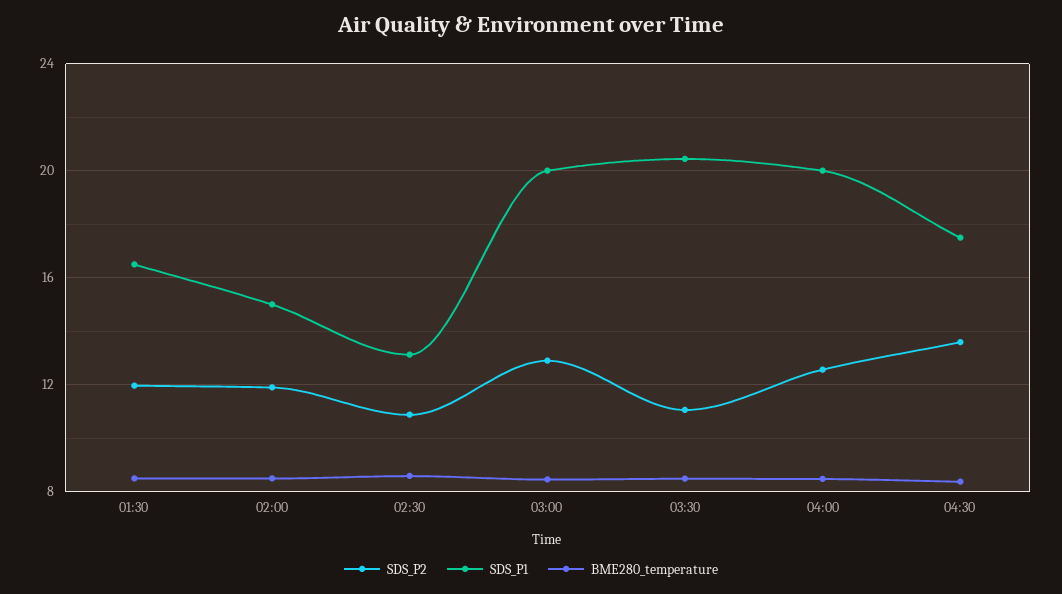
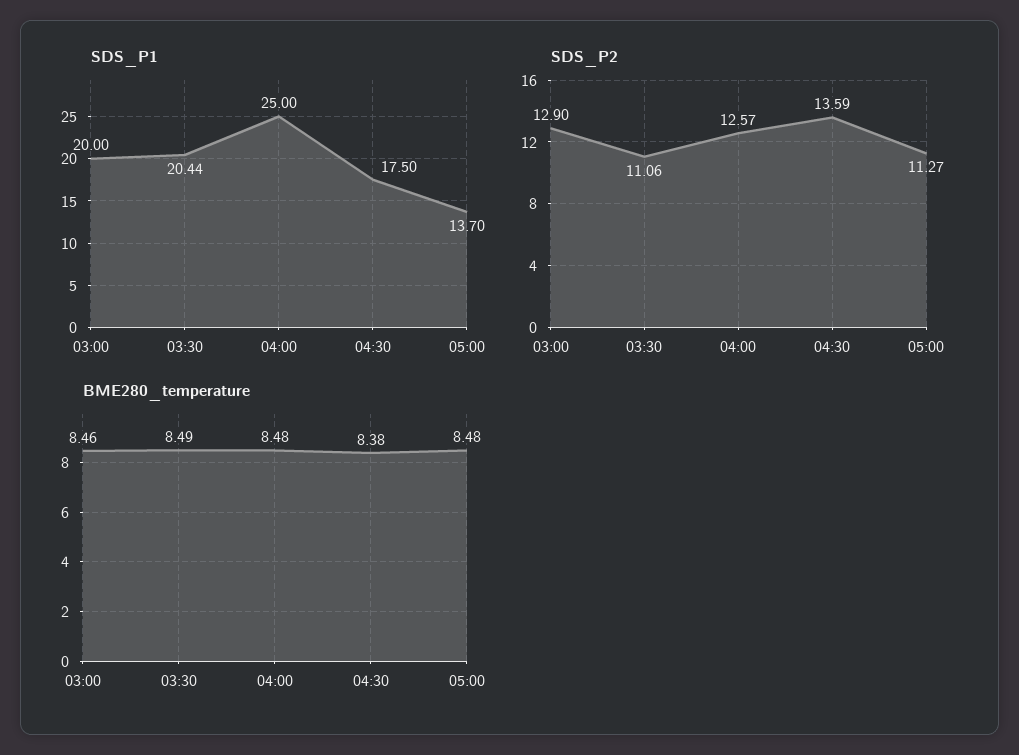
SDS_P2, 01:30: 12 -> none
SDS_P1, 01:30: 16.5 -> none
BME280_temperature, 01:30: 8.5 -> none
SDS_P2, 02:00: 12 -> none
SDS_P1, 02:00: 15 -> none
BME280_temperature, 02:00: 8.5 -> none
SDS_P2, 02:30: 11 -> none
SDS_P1, 02:30: 13 -> none
BME280_temperature, 02:30: 8.5 -> none
SDS_P1, 04:00: 20 -> 25
SDS_P1, 05:00: none -> 13.7
SDS_P2, 05:00: none -> 11.27
BME280_temperature, 05:00: none -> 8.48

